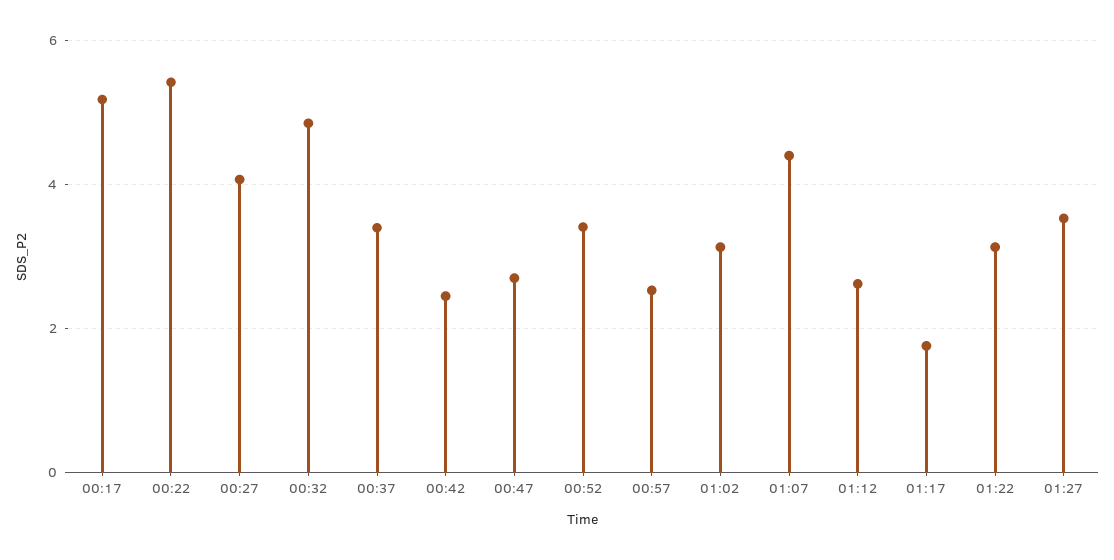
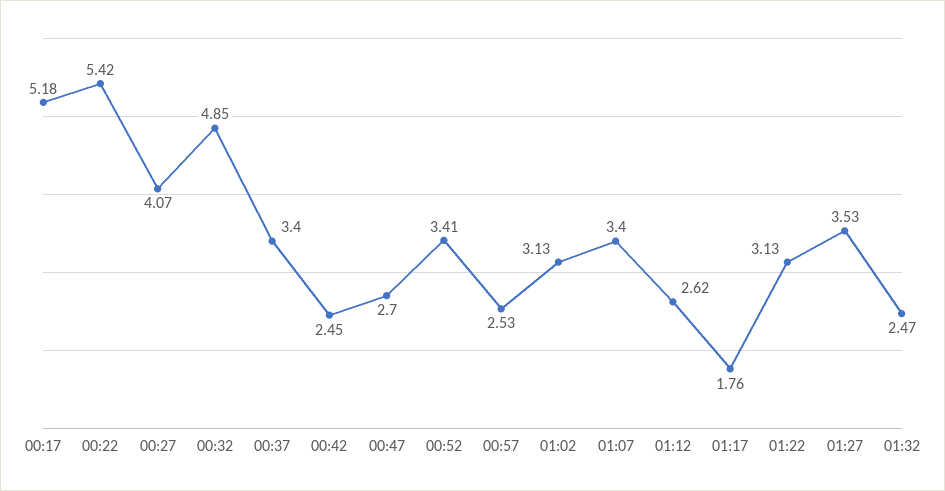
01:07: 4.4 -> 3.4
01:32: none -> 2.47

